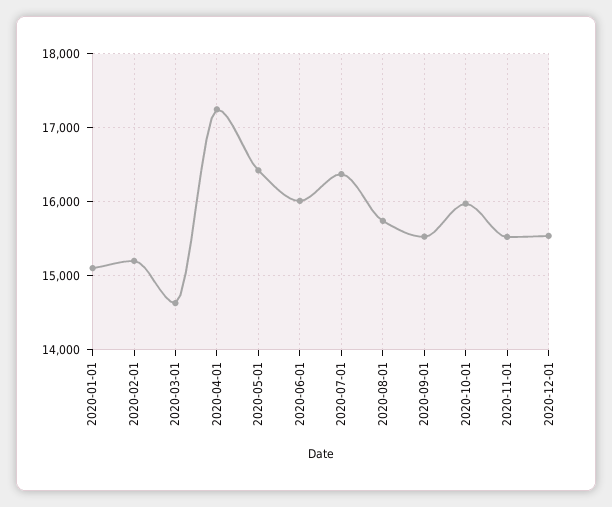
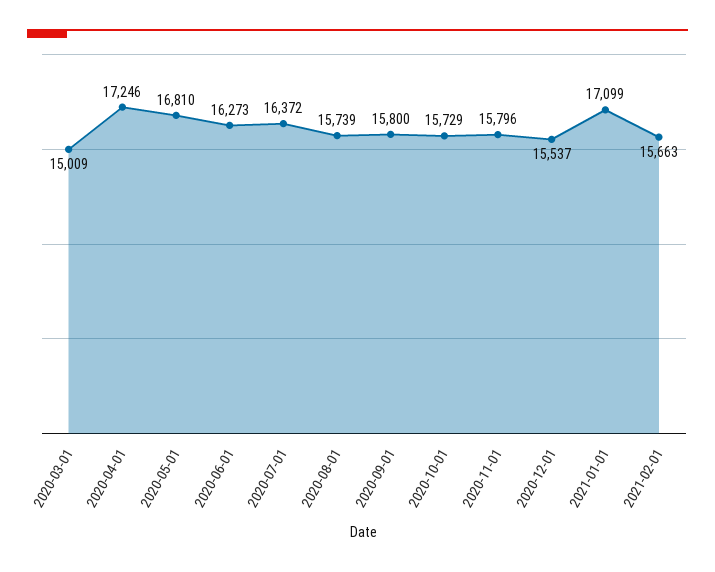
2020-01-01: 15100 -> none
2020-02-01: 15200 -> none
2020-03-01: 14600 -> 15009
2020-05-01: 16400 -> 16810
2020-06-01: 16000 -> 16273
2020-09-01: 15500 -> 15800
2020-10-01: 16000 -> 15729
2020-11-01: 15500 -> 15796
2021-01-01: none -> 17099
2021-02-01: none -> 15663

